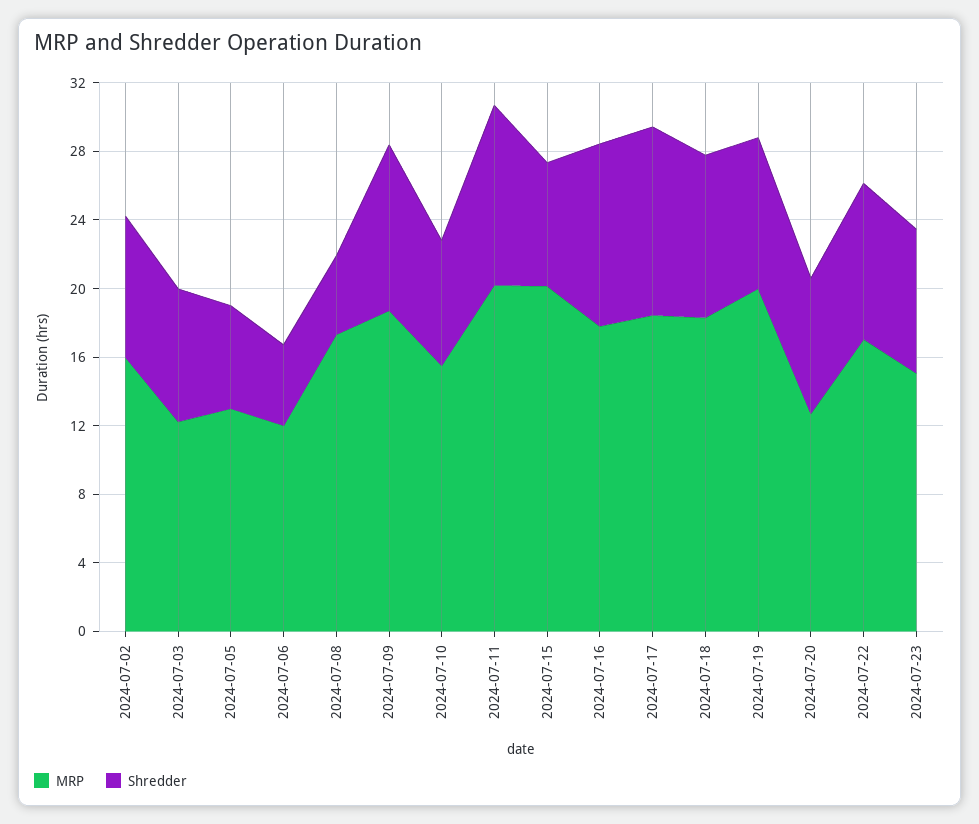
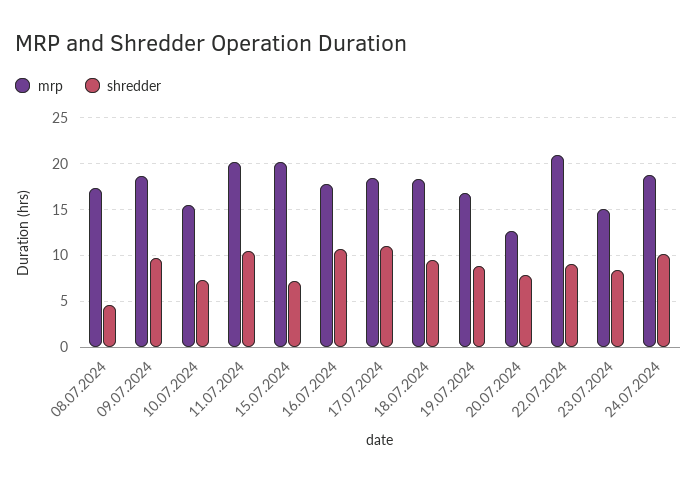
MRP, 2024-07-02: 16 -> none
Shredder, 2024-07-02: 8 -> none
MRP, 2024-07-03: 12 -> none
Shredder, 2024-07-03: 8 -> none
MRP, 2024-07-05: 13 -> none
Shredder, 2024-07-05: 6 -> none
MRP, 2024-07-06: 12 -> none
Shredder, 2024-07-06: 5 -> none
MRP, 2024-07-19: 20 -> 17
MRP, 2024-07-22: 17 -> 21
MRP, 24.07.2024: none -> 19
Shredder, 24.07.2024: none -> 10

